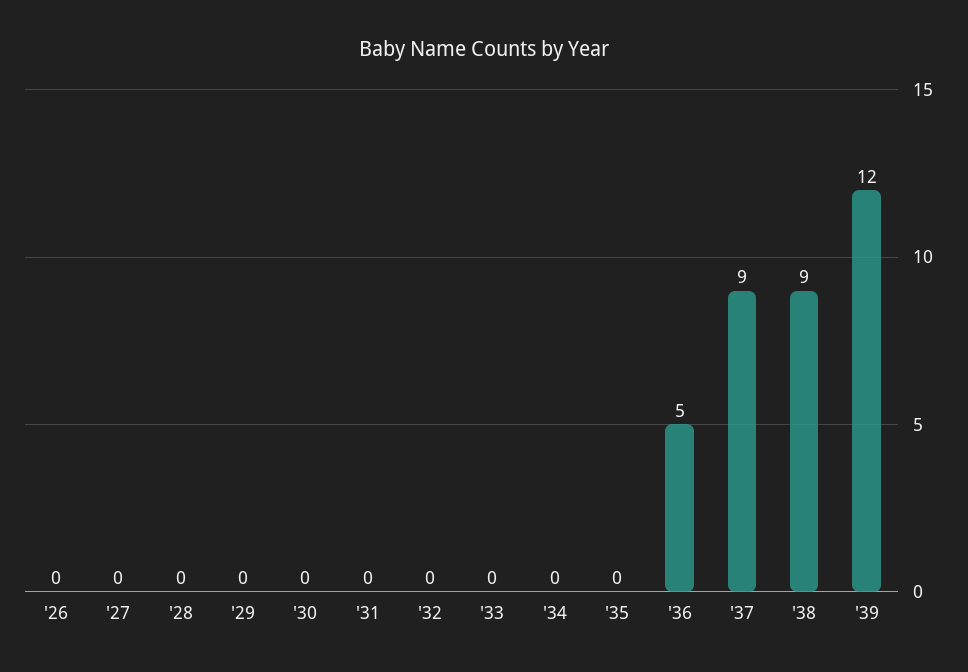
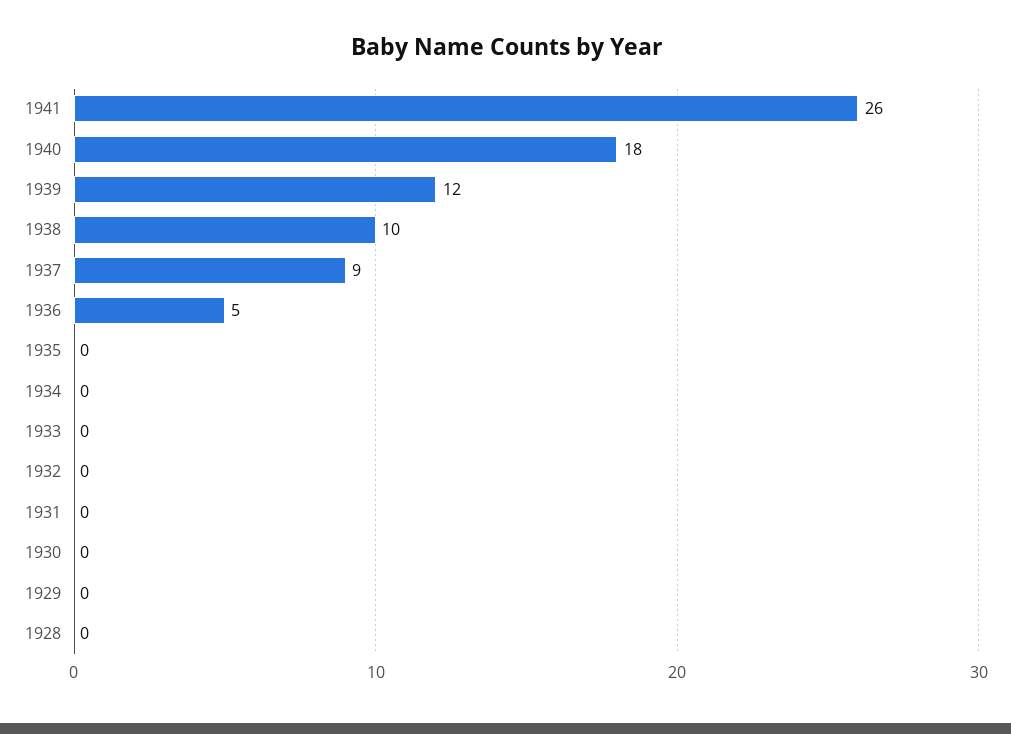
'26: 0 -> none
'27: 0 -> none
'38: 9 -> 10
1941: none -> 26
1940: none -> 18

